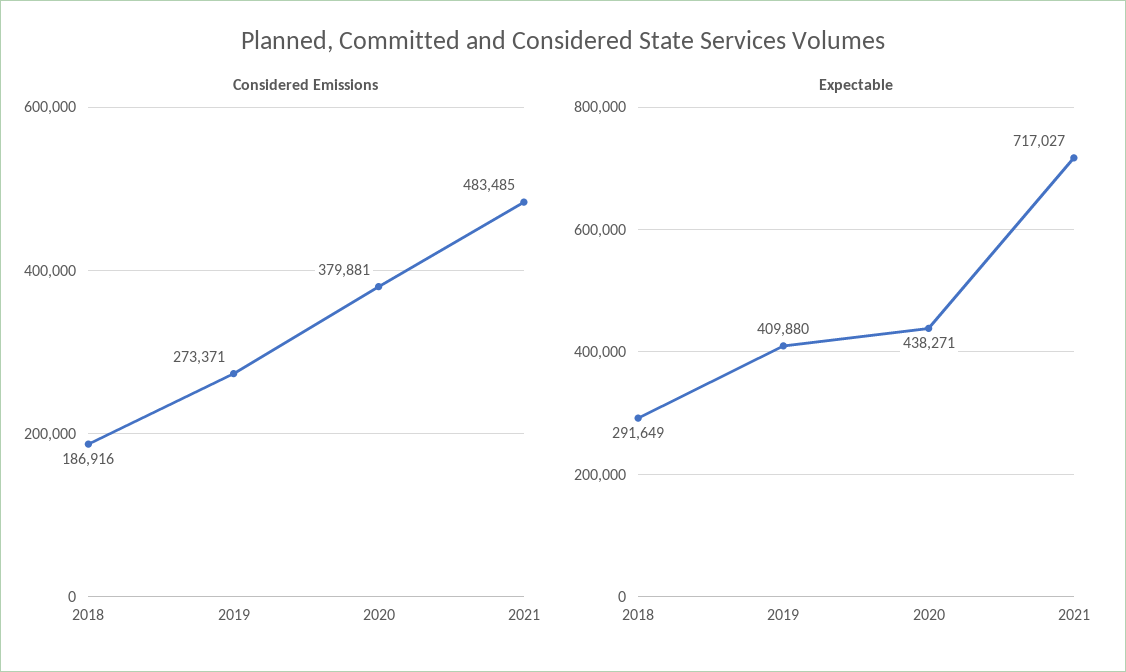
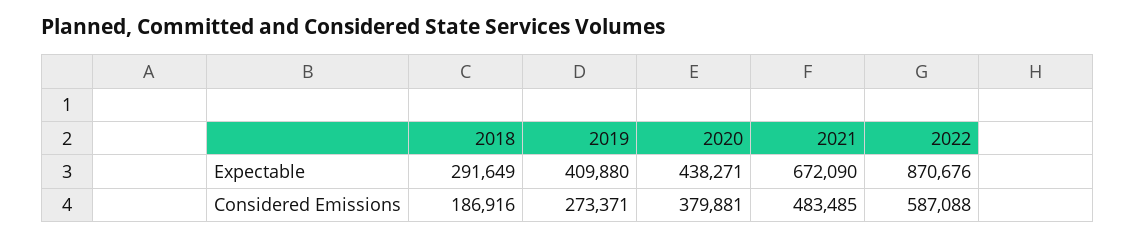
Expectable, 2021: 717027 -> 672090
Expectable, 2022: none -> 870676
Considered Emissions, 2022: none -> 587088

